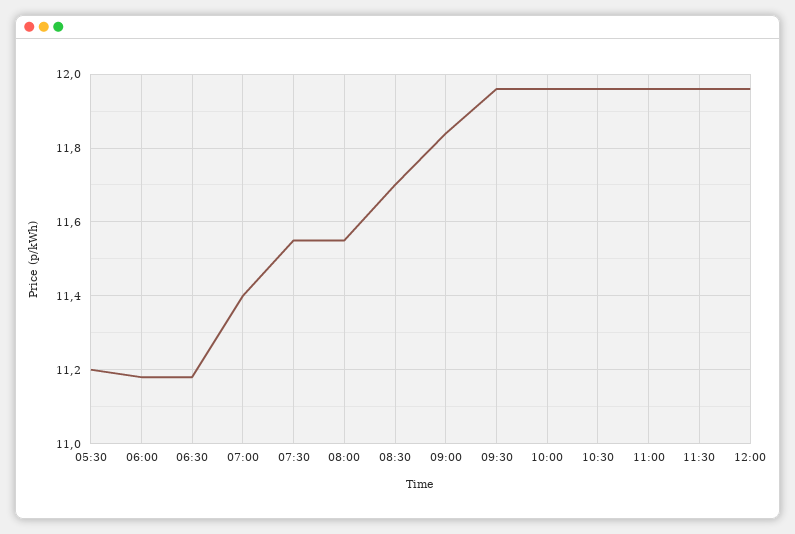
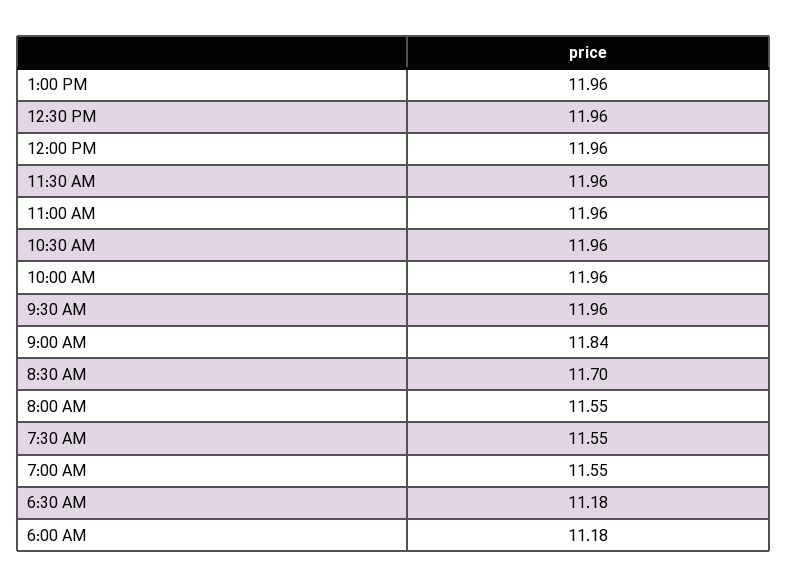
05:30: 11.2 -> none
07:00: 11.4 -> 11.55
1:00 PM: none -> 11.96
12:30 PM: none -> 11.96

